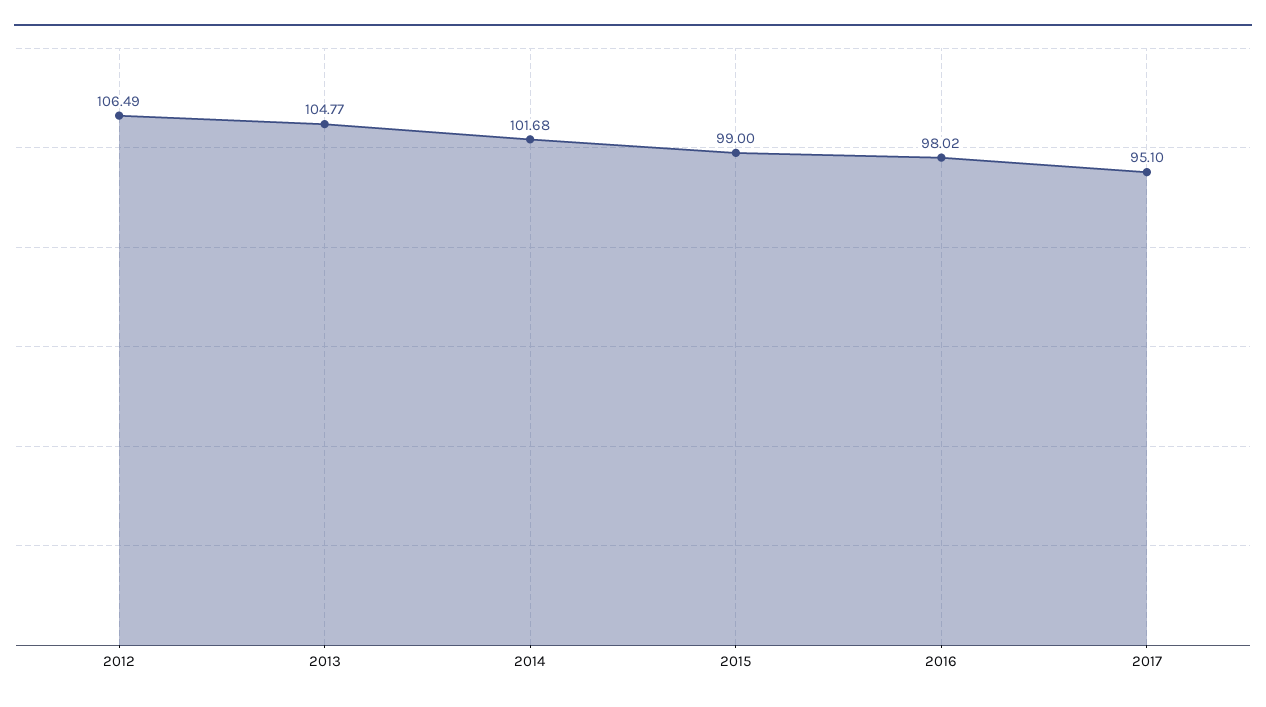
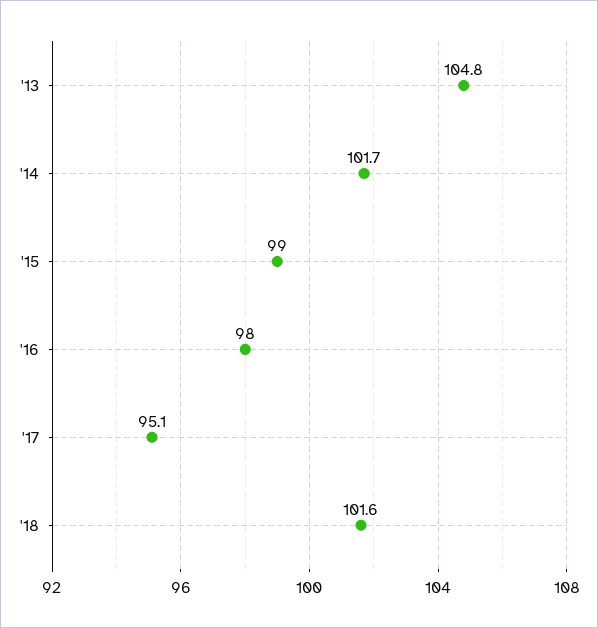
2012: 106.49 -> none
'18: none -> 101.6

